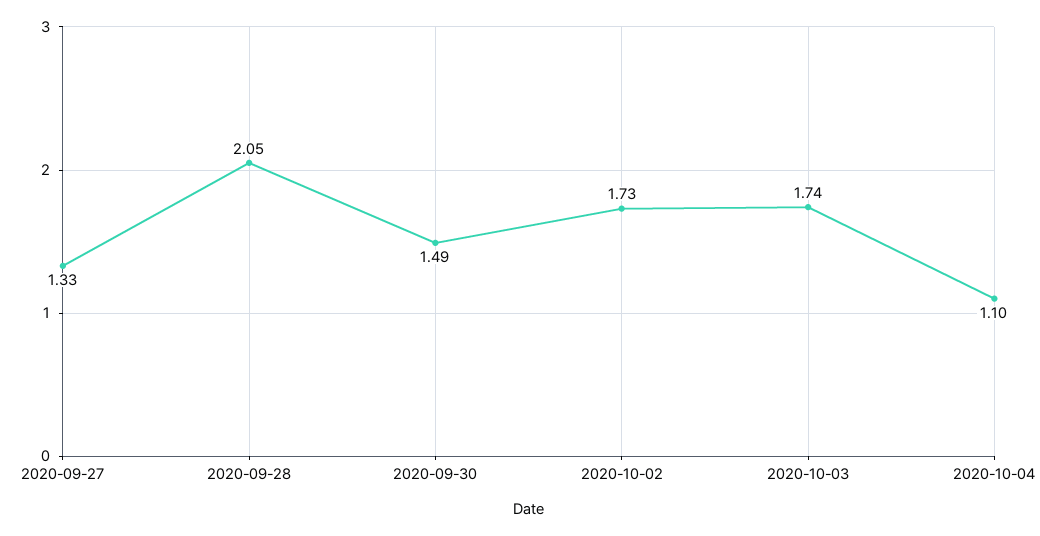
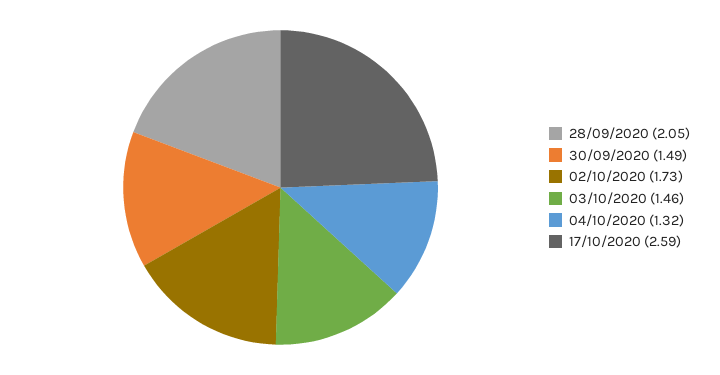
2020-09-27: 1.33 -> none
2020-10-03: 1.74 -> 1.46
2020-10-04: 1.1 -> 1.32
17/10/2020: none -> 2.59

